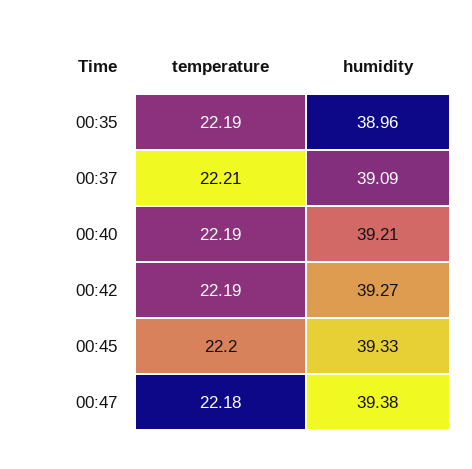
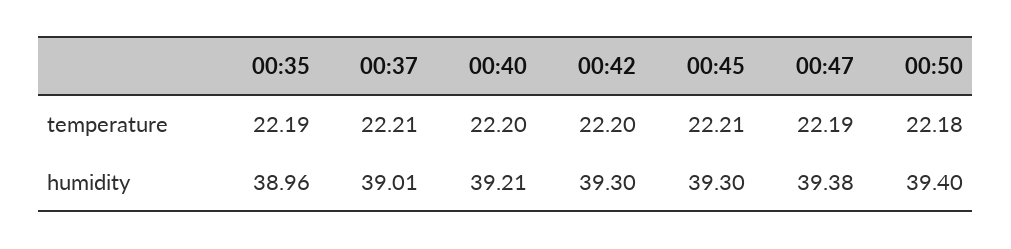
humidity, 00:37: 39.09 -> 39.01
temperature, 00:40: 22.19 -> 22.2
temperature, 00:42: 22.19 -> 22.2
humidity, 00:42: 39.27 -> 39.3
temperature, 00:45: 22.2 -> 22.21
humidity, 00:45: 39.33 -> 39.3
temperature, 00:47: 22.18 -> 22.19
temperature, 00:50: none -> 22.18
humidity, 00:50: none -> 39.4

